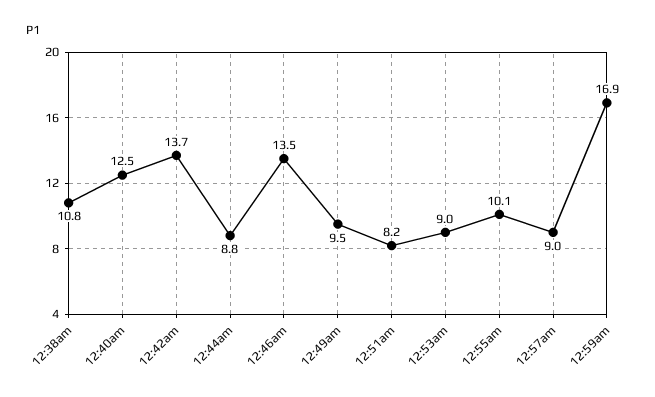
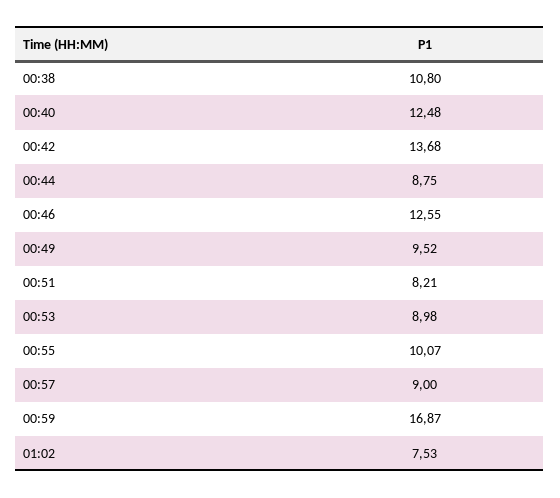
12:46am: 13.5 -> 12.55
01:02: none -> 7.53

